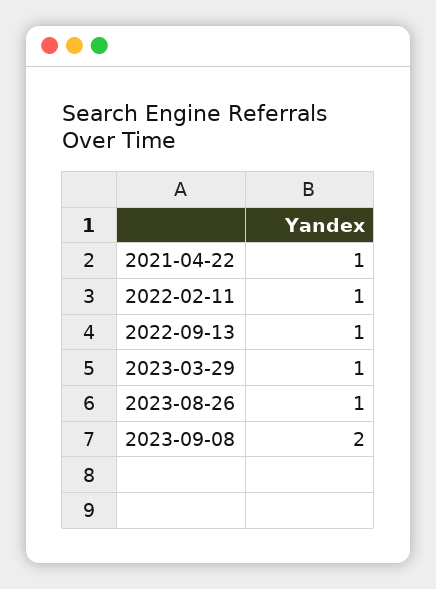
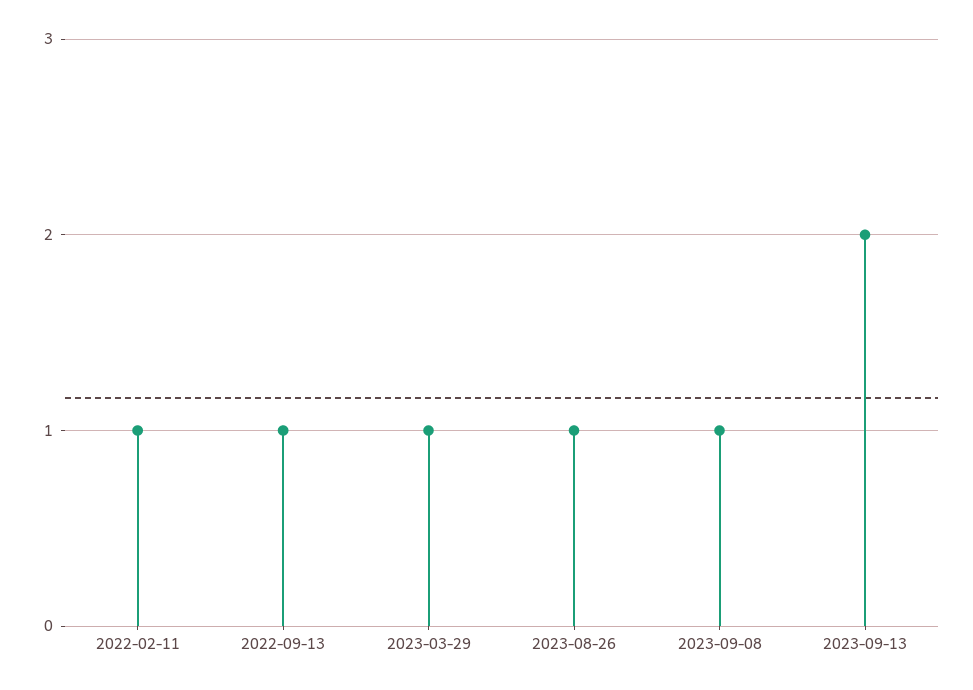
2021-04-22: 1 -> none
2023-09-08: 2 -> 1
2023-09-13: none -> 2

